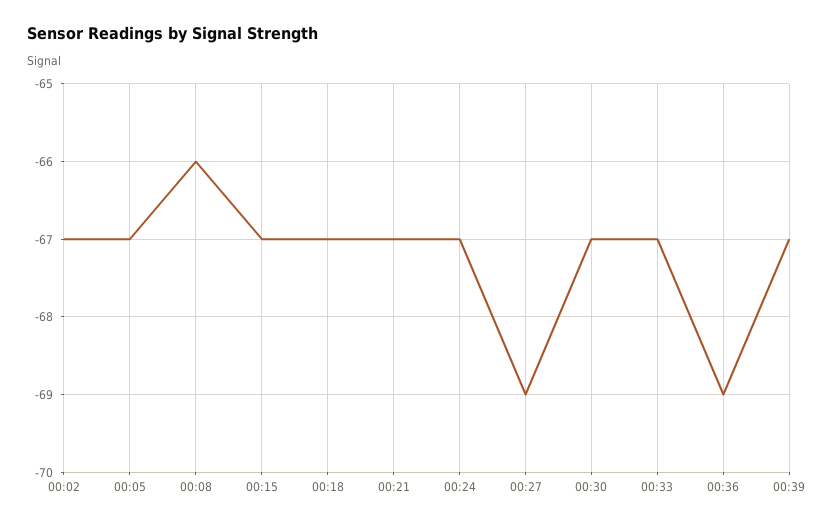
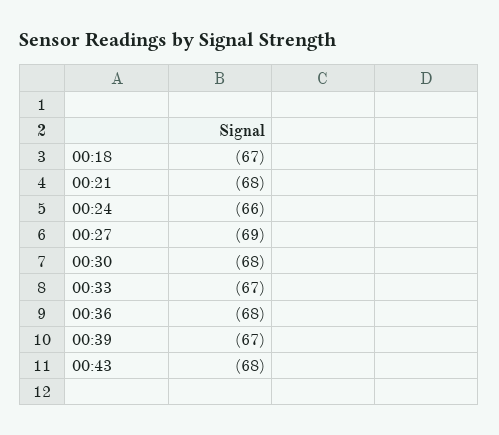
00:02: -67 -> none
00:05: -67 -> none
00:08: -66 -> none
00:15: -67 -> none
00:21: -67 -> -68
00:24: -67 -> -66
00:30: -67 -> -68
00:36: -69 -> -68
00:43: none -> -68

